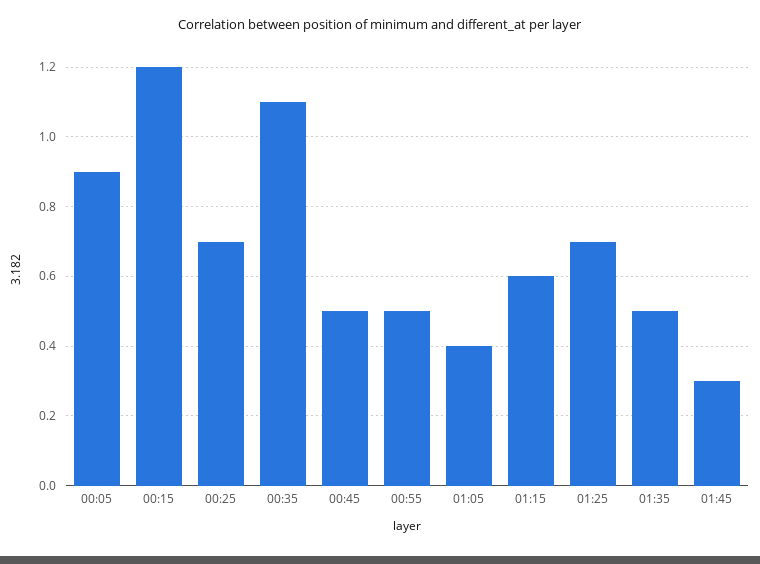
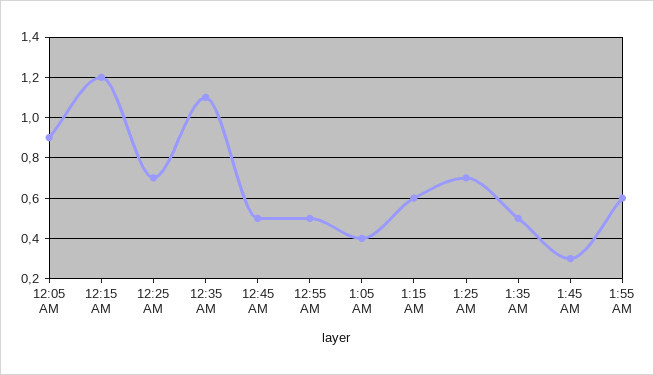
1:55 AM: none -> 0.6

